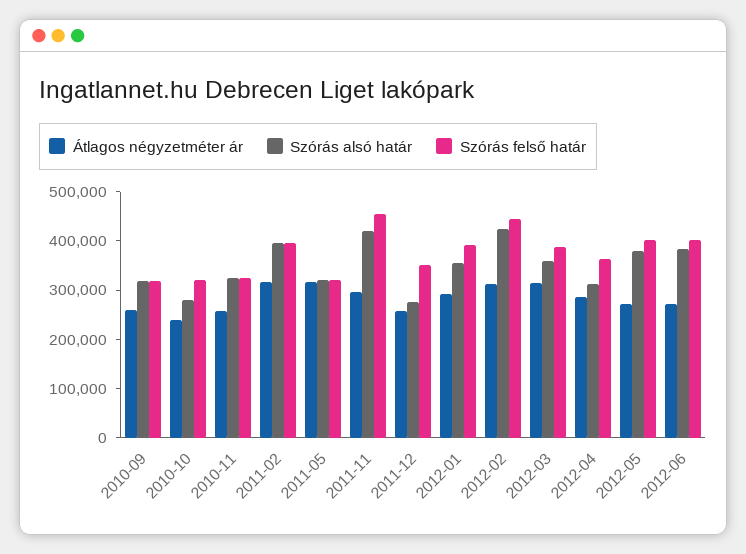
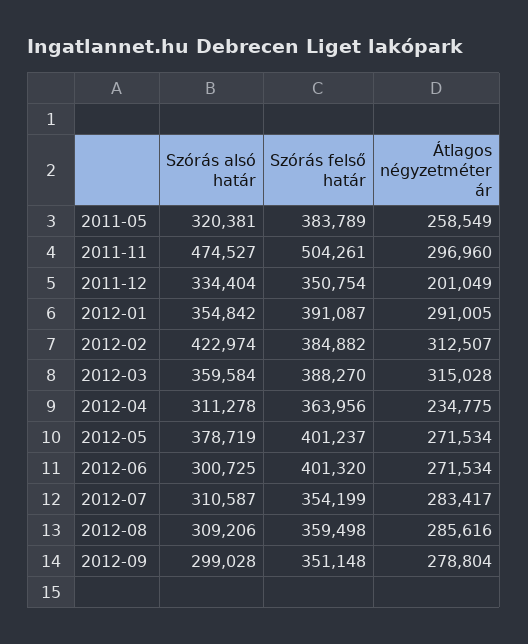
Átlagos négyzetméter ár, 2010-09: 260000 -> none
Szórás alsó határ, 2010-09: 320000 -> none
Szórás felső határ, 2010-09: 320000 -> none
Átlagos négyzetméter ár, 2010-10: 240000 -> none
Szórás alsó határ, 2010-10: 280000 -> none
Szórás felső határ, 2010-10: 320000 -> none
Átlagos négyzetméter ár, 2010-11: 260000 -> none
Szórás alsó határ, 2010-11: 320000 -> none
Szórás felső határ, 2010-11: 320000 -> none
Átlagos négyzetméter ár, 2011-02: 320000 -> none
Szórás alsó határ, 2011-02: 400000 -> none
Szórás felső határ, 2011-02: 400000 -> none
Átlagos négyzetméter ár, 2011-05: 320000 -> 258549
Szórás felső határ, 2011-05: 320000 -> 383789
Szórás alsó határ, 2011-11: 420000 -> 474527
Szórás felső határ, 2011-11: 460000 -> 504261
Átlagos négyzetméter ár, 2011-12: 260000 -> 201049
Szórás alsó határ, 2011-12: 280000 -> 334404
Szórás felső határ, 2012-02: 440000 -> 384882
Átlagos négyzetméter ár, 2012-04: 280000 -> 234775
Szórás alsó határ, 2012-06: 380000 -> 300725
Szórás alsó határ, 2012-07: none -> 310587
Szórás felső határ, 2012-07: none -> 354199
Átlagos négyzetméter ár, 2012-07: none -> 283417
Szórás alsó határ, 2012-08: none -> 309206
Szórás felső határ, 2012-08: none -> 359498
Átlagos négyzetméter ár, 2012-08: none -> 285616
Szórás alsó határ, 2012-09: none -> 299028
Szórás felső határ, 2012-09: none -> 351148
Átlagos négyzetméter ár, 2012-09: none -> 278804

